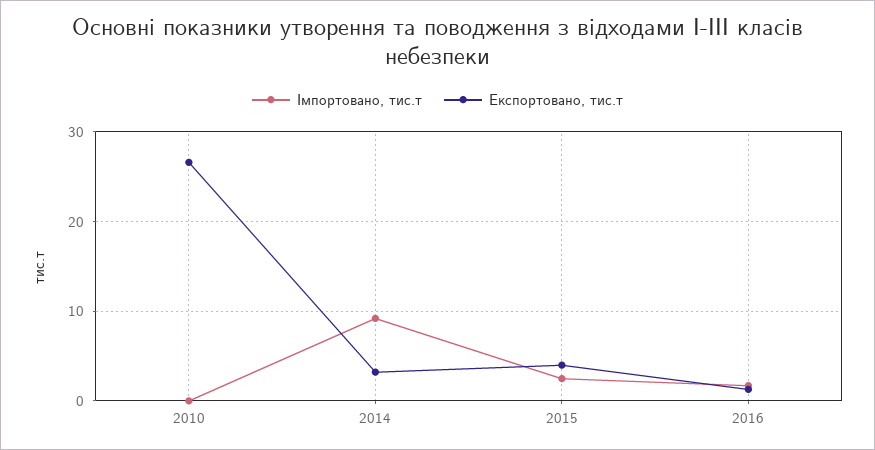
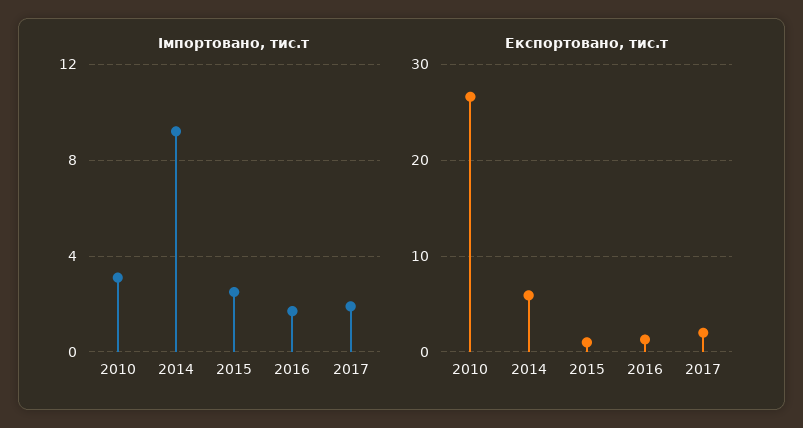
Імпортовано, тис.т, 2010: 0 -> 3
Експортовано, тис.т, 2014: 3 -> 6
Експортовано, тис.т, 2015: 4 -> 1
Імпортовано, тис.т, 2017: none -> 2
Експортовано, тис.т, 2017: none -> 2

